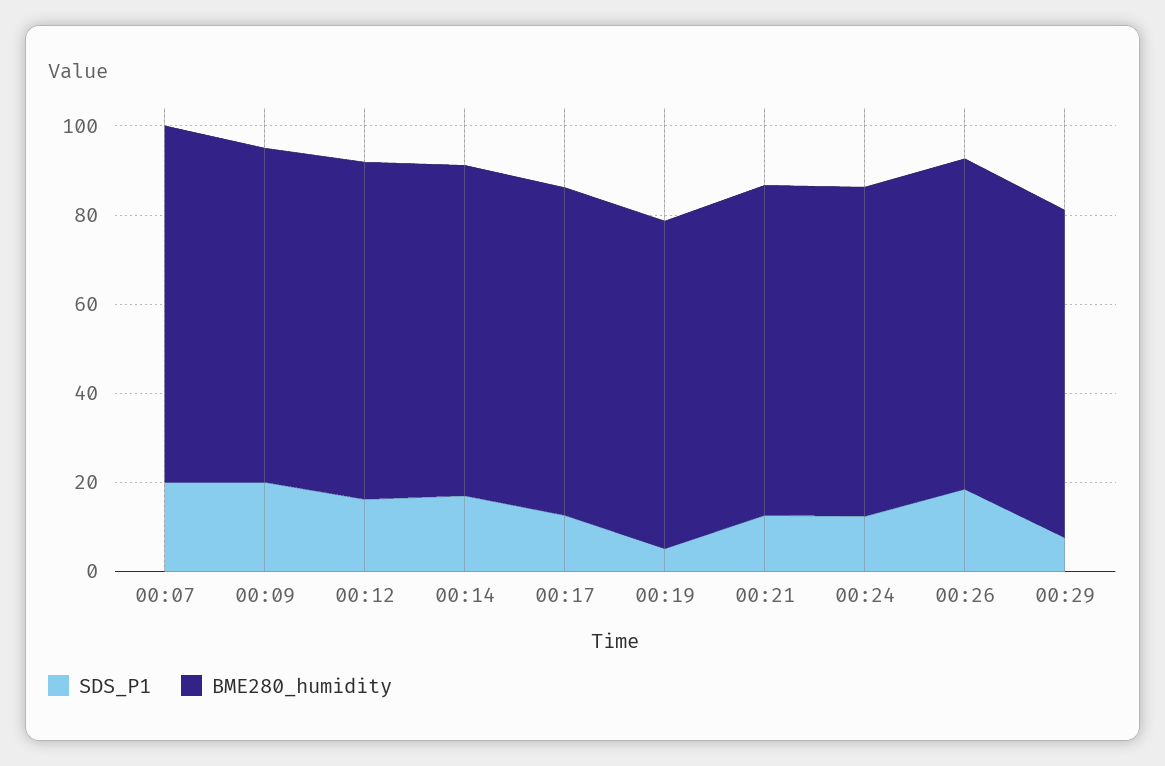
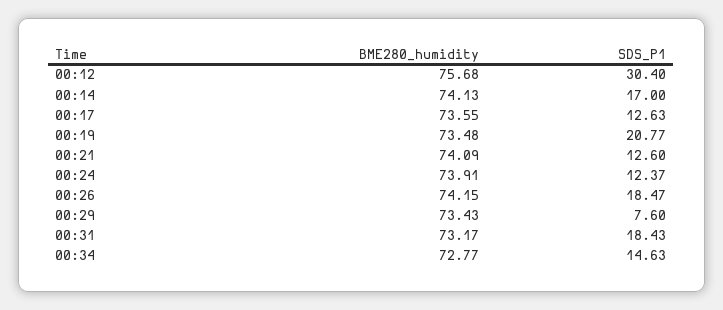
SDS_P1, 00:07: 20 -> none
BME280_humidity, 00:07: 80 -> none
SDS_P1, 00:09: 20 -> none
BME280_humidity, 00:09: 75 -> none
SDS_P1, 00:12: 15 -> 30.4
SDS_P1, 00:19: 5 -> 20.77
BME280_humidity, 00:31: none -> 73.17
SDS_P1, 00:31: none -> 18.43
BME280_humidity, 00:34: none -> 72.77
SDS_P1, 00:34: none -> 14.63

